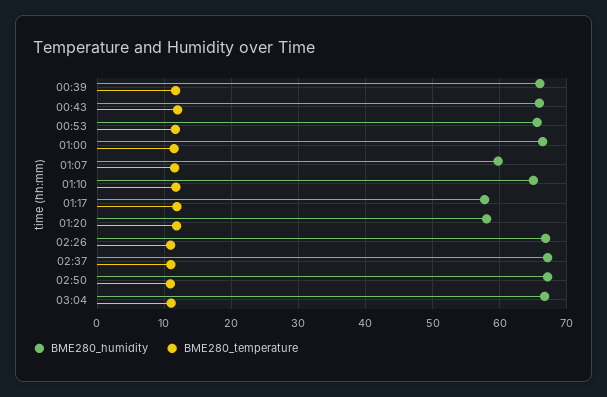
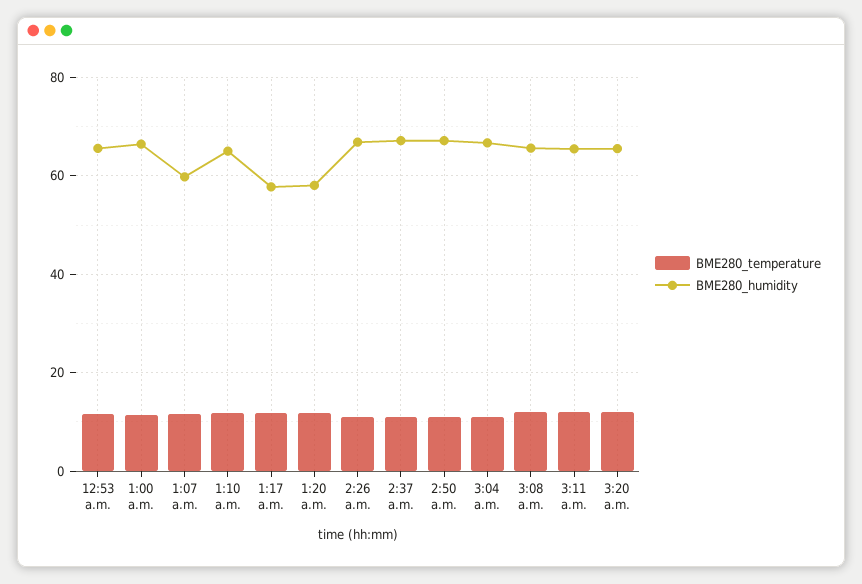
BME280_humidity, 00:39: 66 -> none
BME280_temperature, 00:39: 12 -> none
BME280_humidity, 00:43: 66 -> none
BME280_temperature, 00:43: 12 -> none
BME280_temperature, 3:08 a.m.: none -> 12
BME280_humidity, 3:08 a.m.: none -> 66
BME280_temperature, 3:11 a.m.: none -> 12
BME280_humidity, 3:11 a.m.: none -> 66
BME280_temperature, 3:20 a.m.: none -> 12
BME280_humidity, 3:20 a.m.: none -> 66

